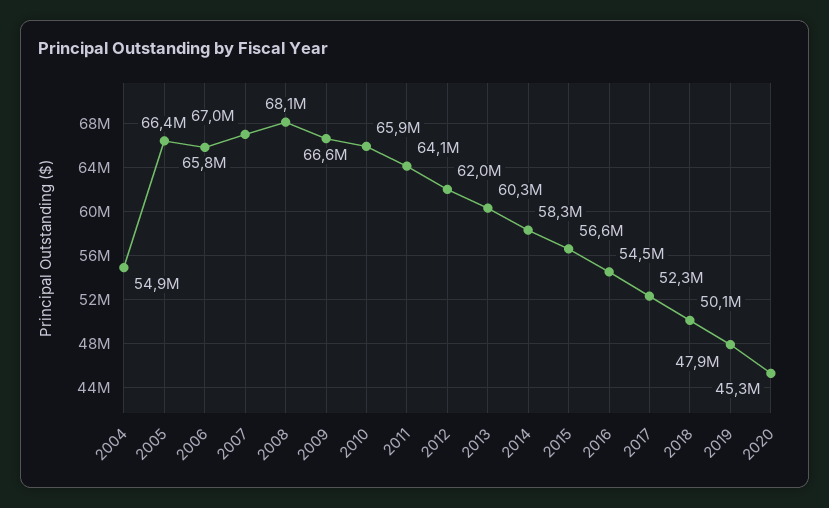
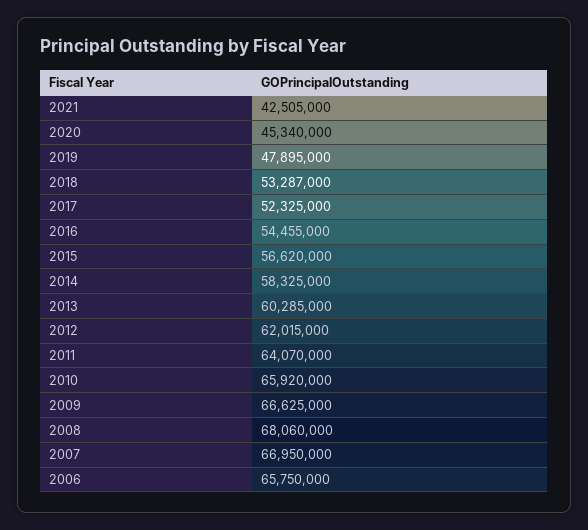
2004: 54900000 -> none
2005: 66400000 -> none
2018: 50100000 -> 53287000
2021: none -> 42505000

